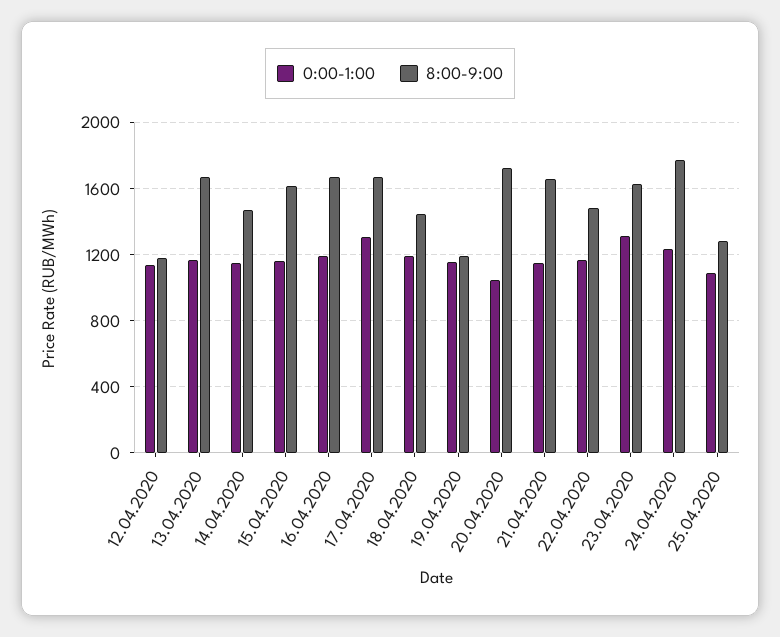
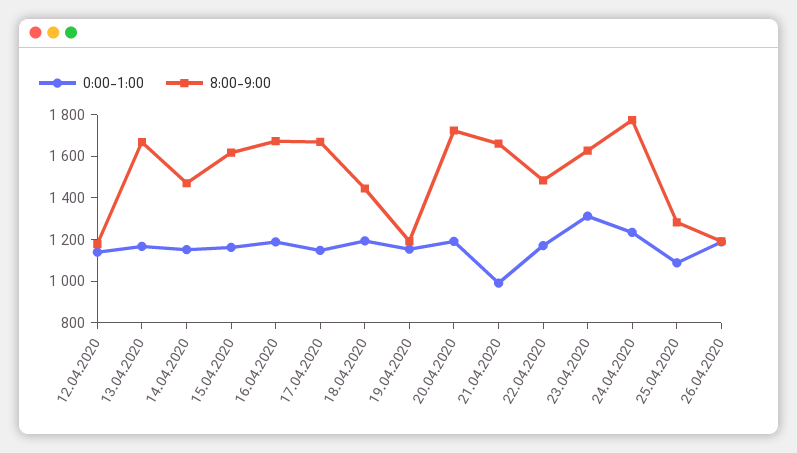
0:00-1:00, 17.04.2020: 1300 -> 1150
0:00-1:00, 20.04.2020: 1050 -> 1200
0:00-1:00, 21.04.2020: 1150 -> 1000
0:00-1:00, 26.04.2020: none -> 1200
8:00-9:00, 26.04.2020: none -> 1200

